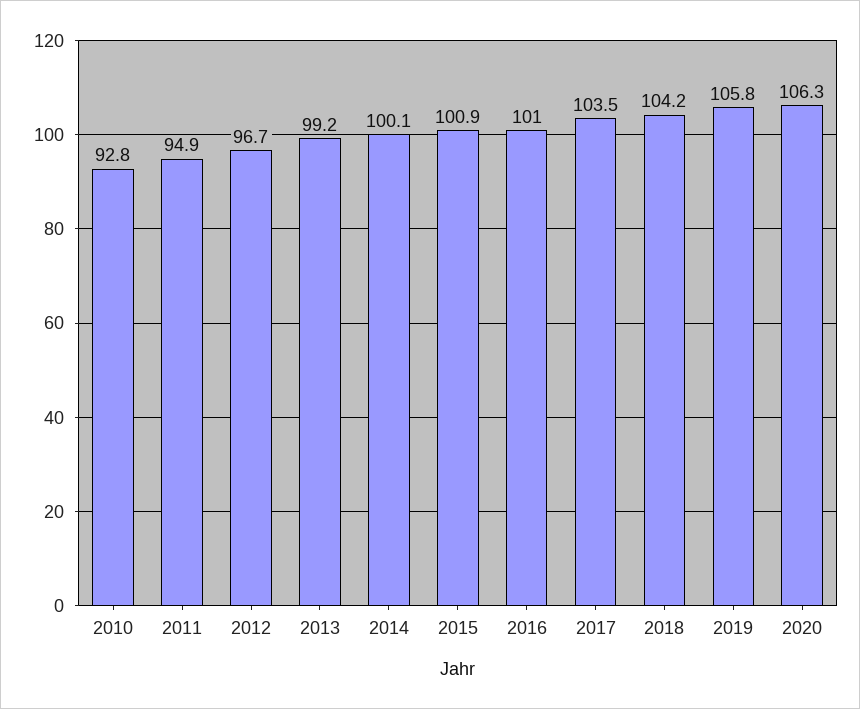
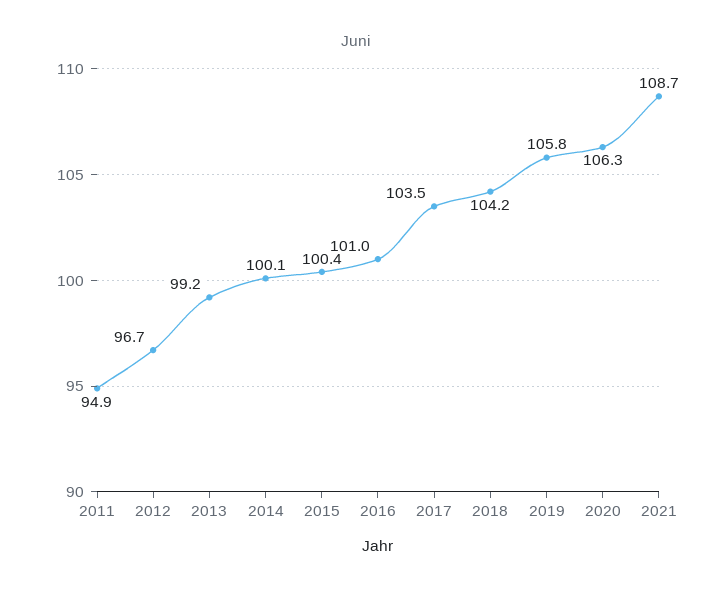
2010: 92.8 -> none
2015: 100.9 -> 100.4
2021: none -> 108.7

